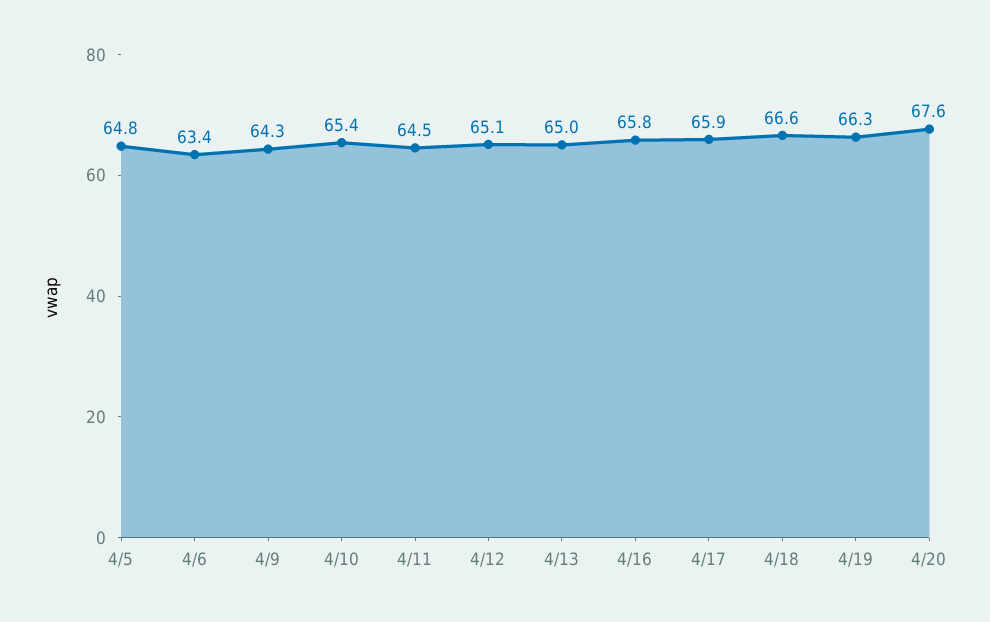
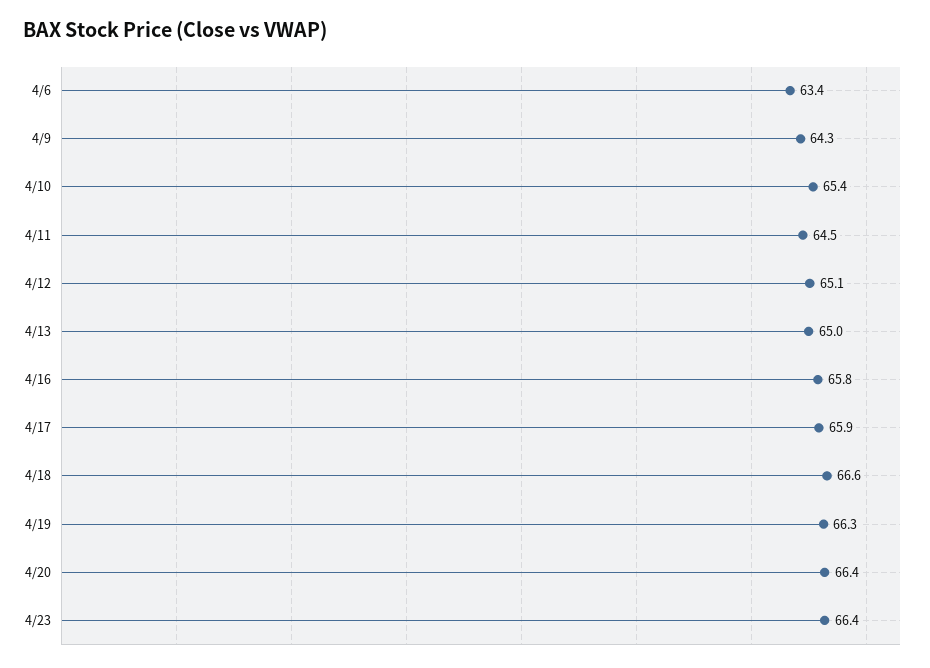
4/5: 64.8 -> none
4/20: 67.6 -> 66.4
4/23: none -> 66.4

